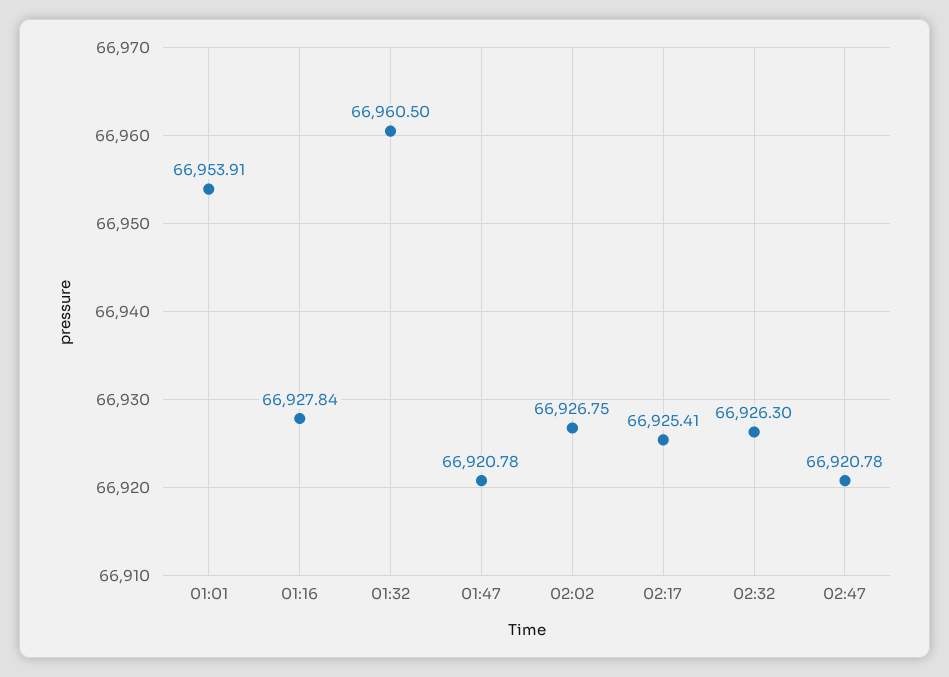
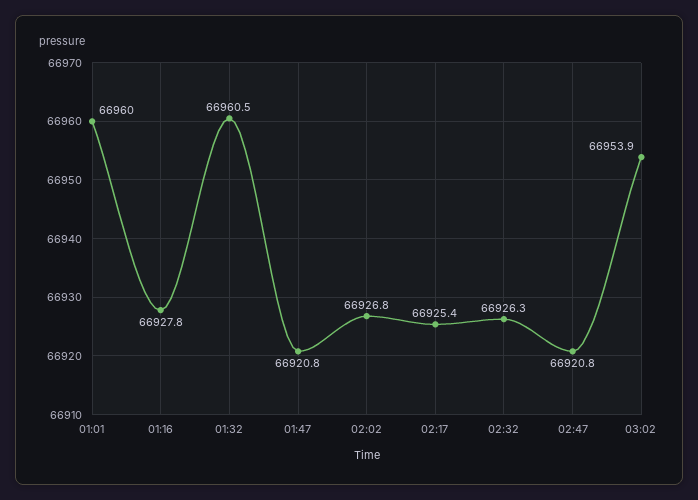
01:01: 66953.91 -> 66960
03:02: none -> 66953.9

